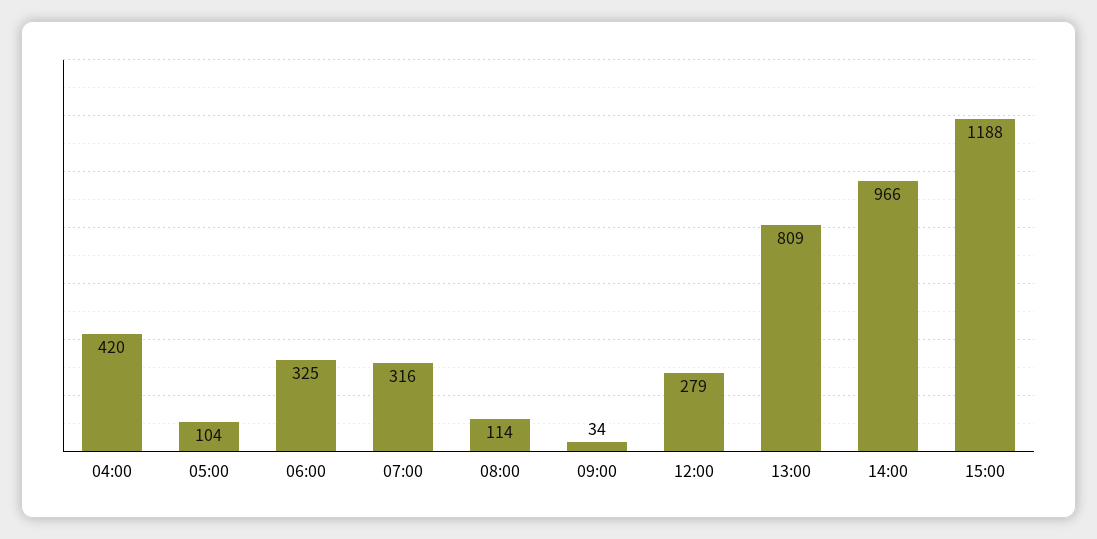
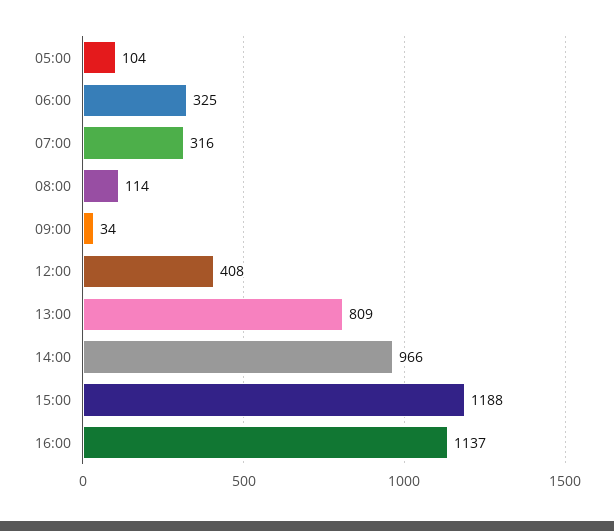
04:00: 420 -> none
12:00: 279 -> 408
16:00: none -> 1137

